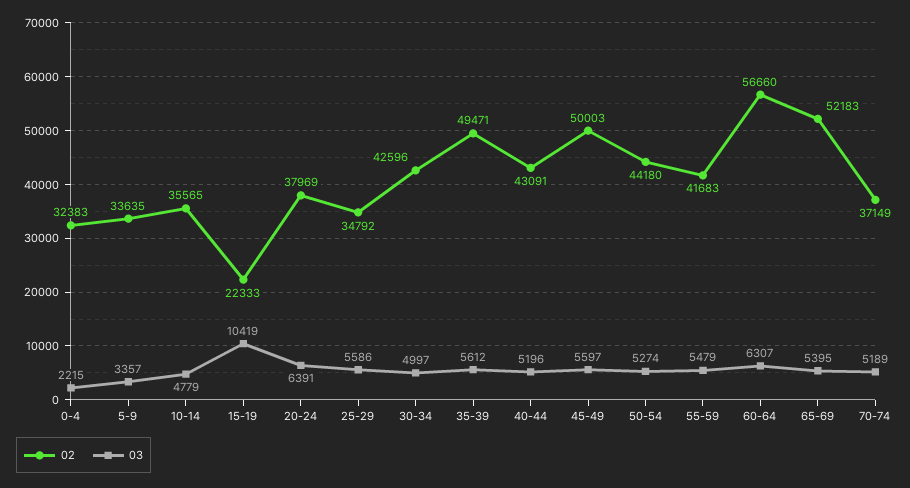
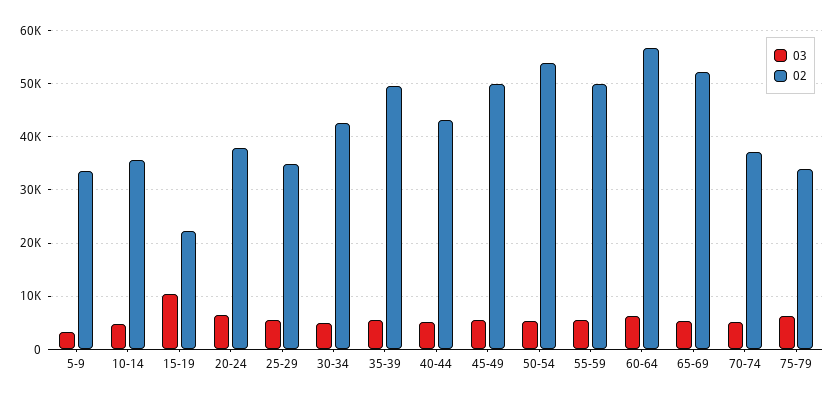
02, 0-4: 32383 -> none
03, 0-4: 2215 -> none
02, 50-54: 44180 -> 54000
02, 55-59: 41683 -> 50000
03, 75-79: none -> 6000
02, 75-79: none -> 34000

